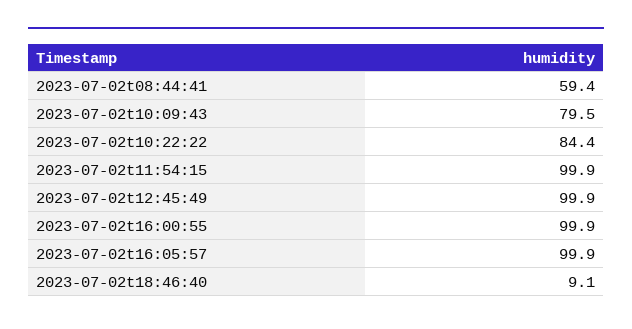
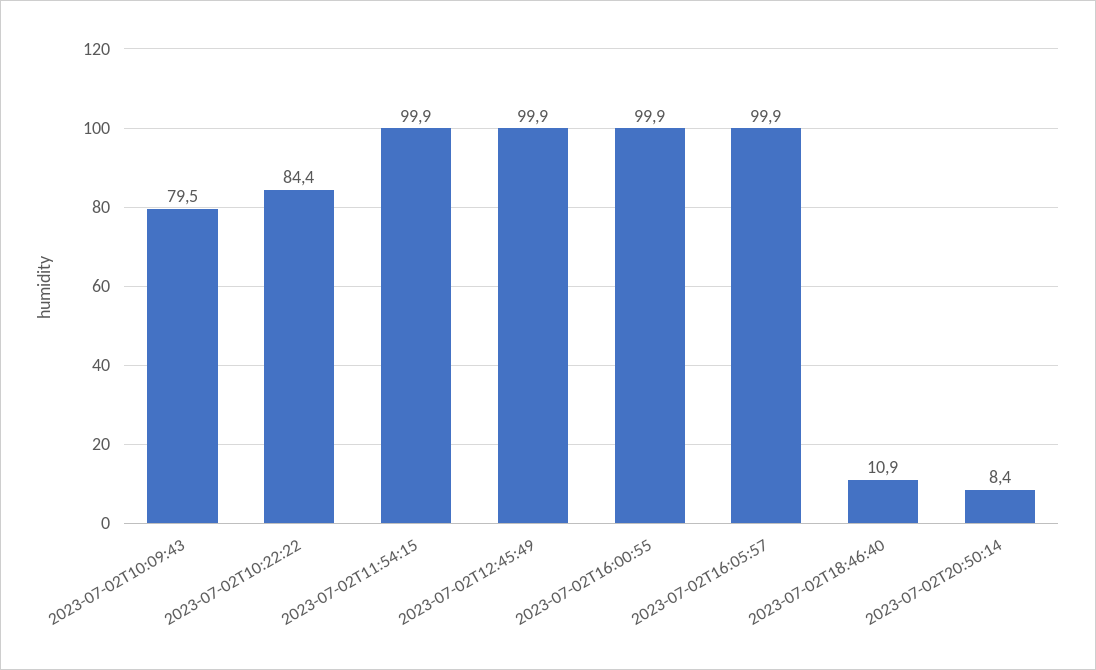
2023-07-02t08:44:41: 59.4 -> none
2023-07-02t18:46:40: 9.1 -> 10.9
2023-07-02T20:50:14: none -> 8.4

